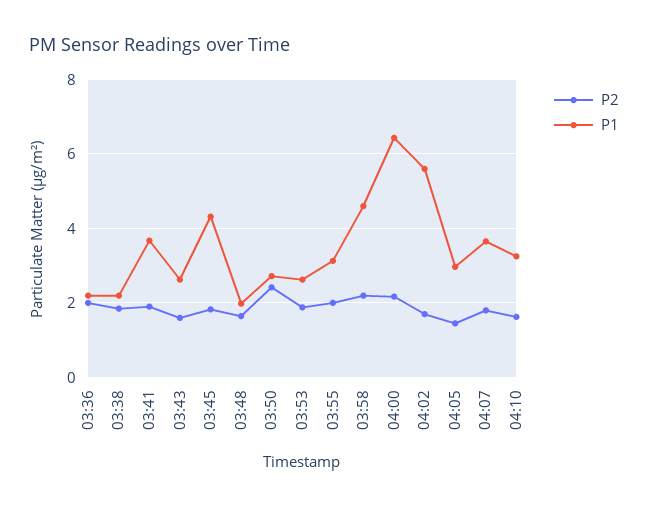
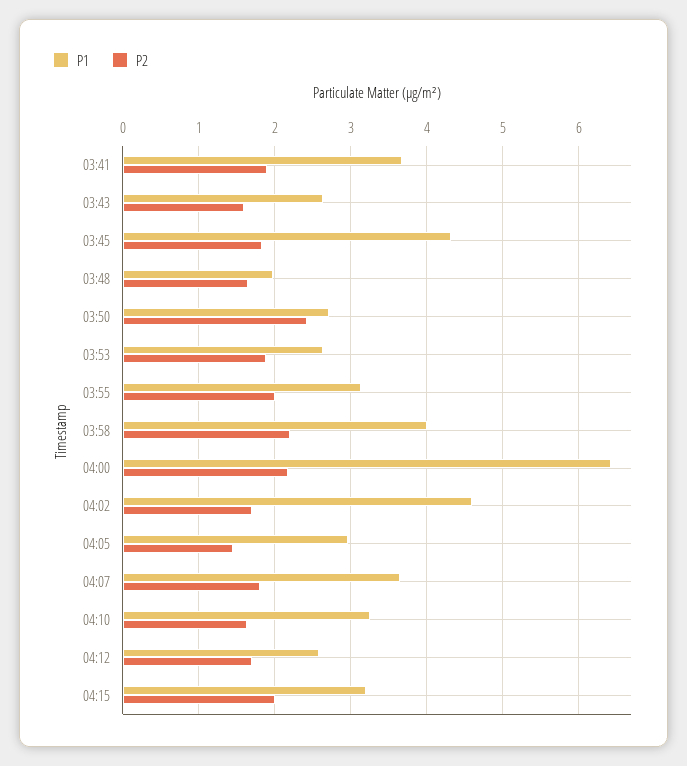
P2, 03:36: 2 -> none
P1, 03:36: 2.2 -> none
P2, 03:38: 1.8 -> none
P1, 03:38: 2.2 -> none
P1, 03:58: 4.6 -> 4
P1, 04:02: 5.6 -> 4.6
P1, 04:12: none -> 2.6
P2, 04:12: none -> 1.7
P1, 04:15: none -> 3.2
P2, 04:15: none -> 2

